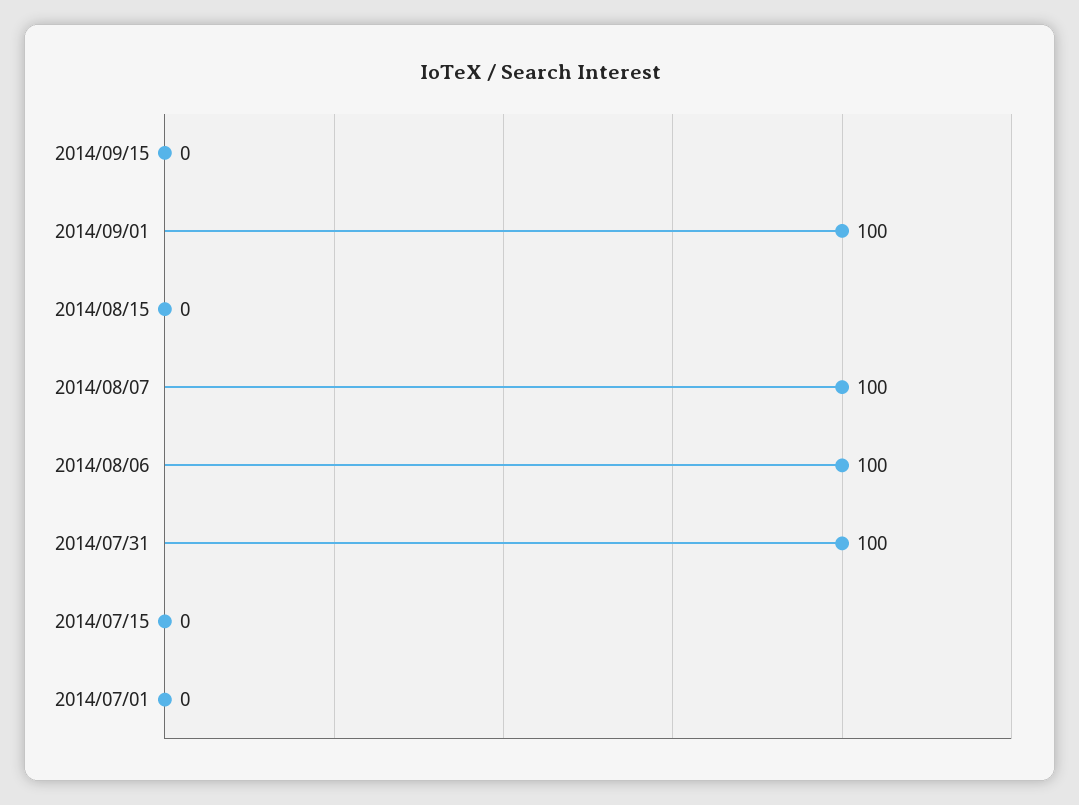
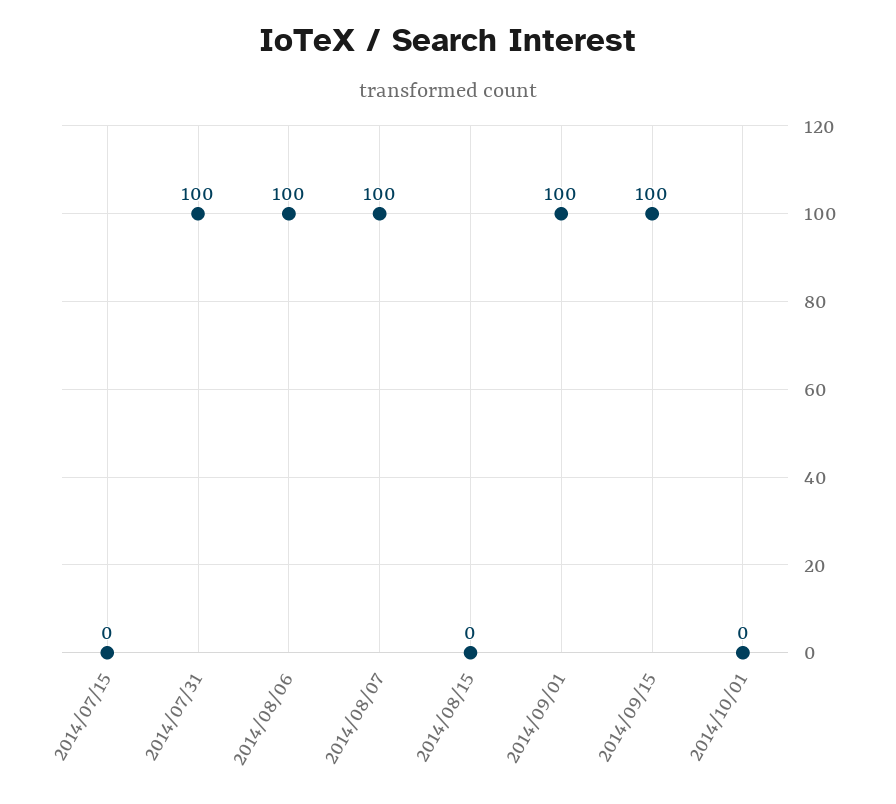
2014/09/15: 0 -> 100
2014/07/01: 0 -> none
2014/10/01: none -> 0

